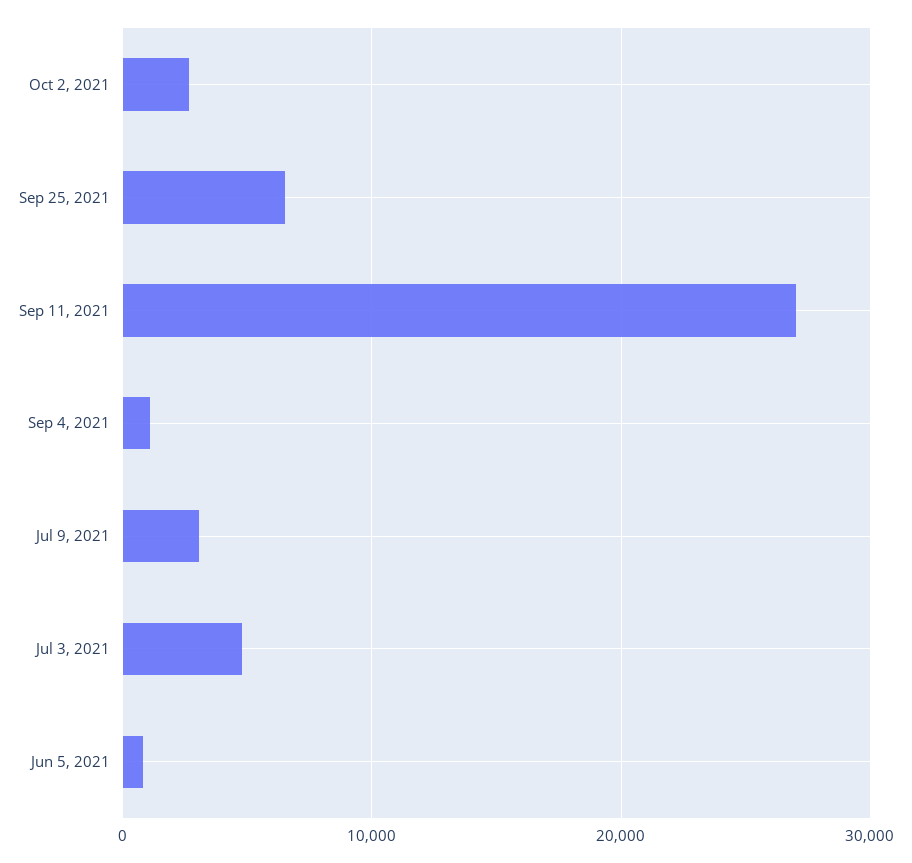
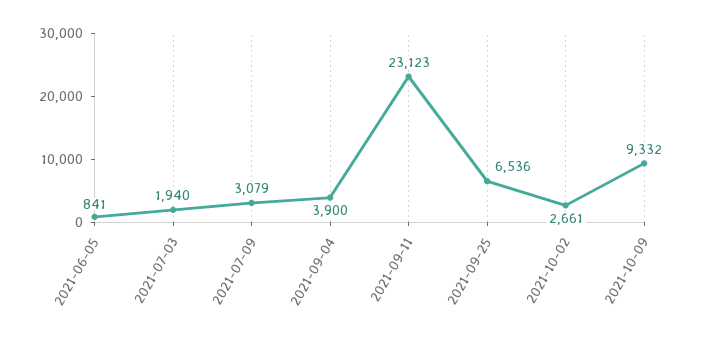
Sep 11, 2021: 27000 -> 23123
Sep 4, 2021: 1000 -> 3900
Jul 3, 2021: 5000 -> 1940
2021-10-09: none -> 9332

